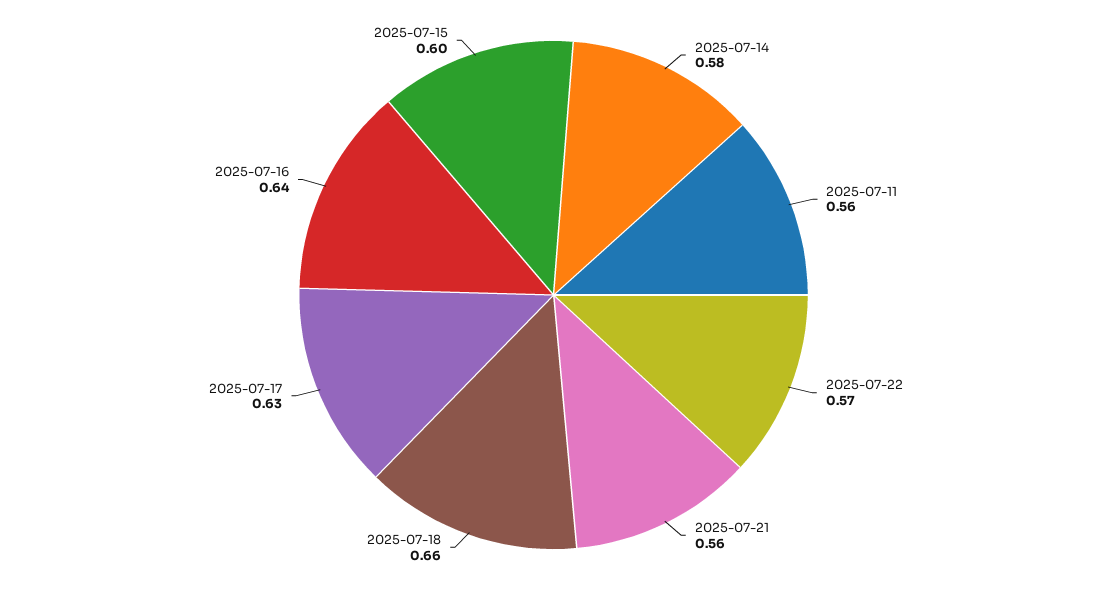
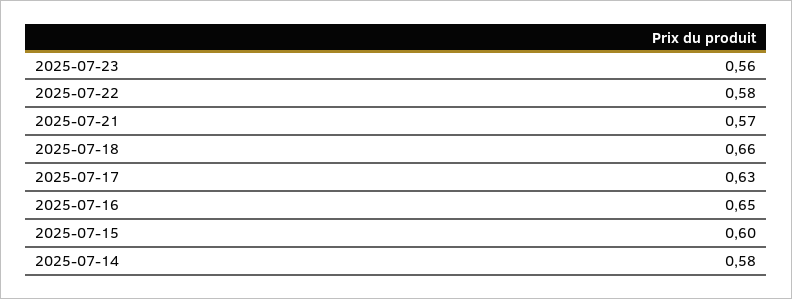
2025-07-11: 0.56 -> none
2025-07-22: 0.57 -> 0.58
2025-07-21: 0.56 -> 0.57
2025-07-16: 0.64 -> 0.65
2025-07-23: none -> 0.56

